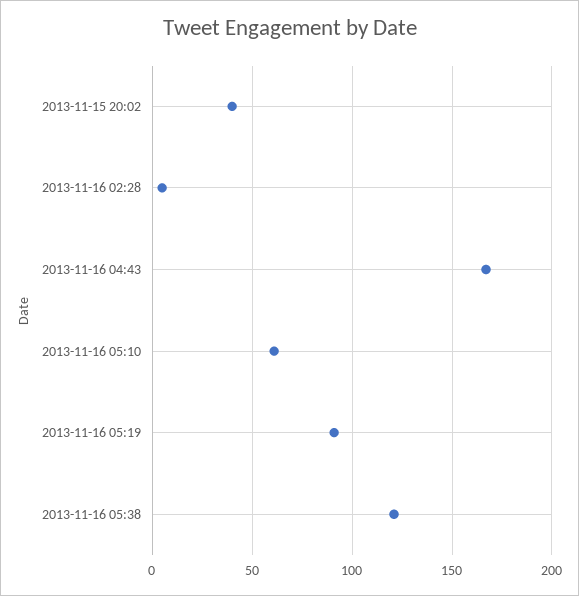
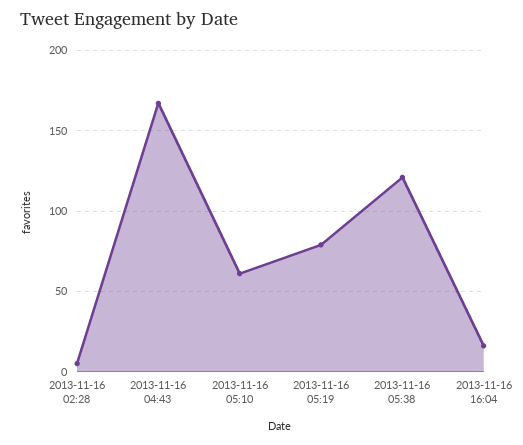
2013-11-15 20:02: 40 -> none
2013-11-16 05:19: 90 -> 80
2013-11-16 16:04: none -> 15

